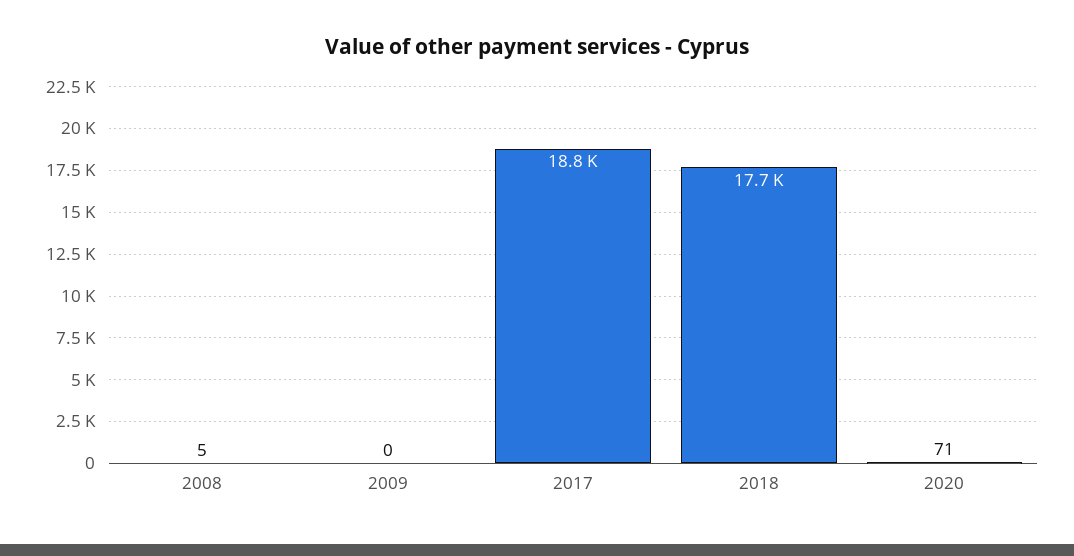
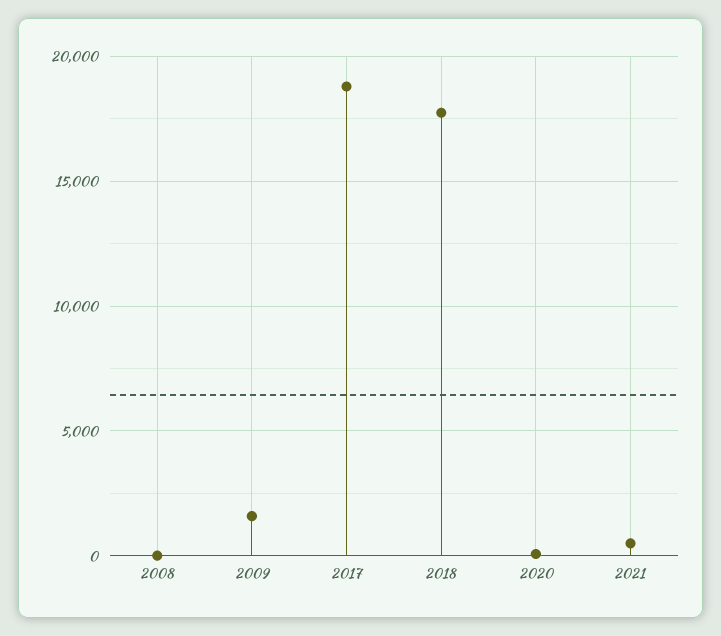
2009: 0 -> 1500
2021: none -> 500

